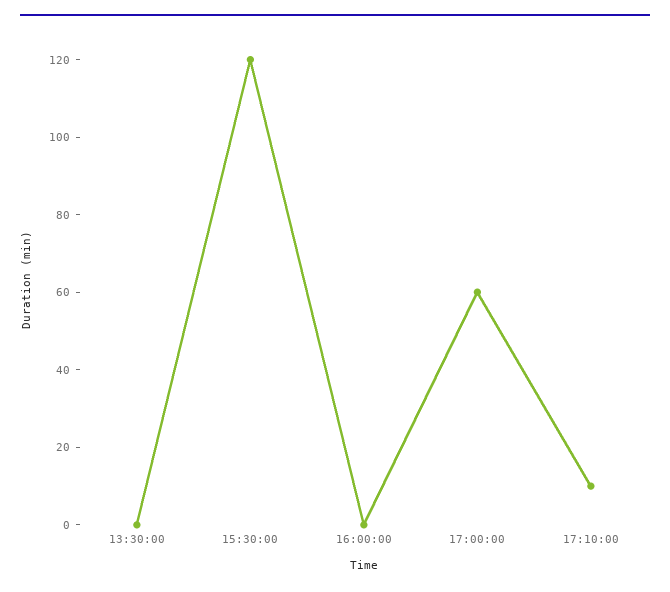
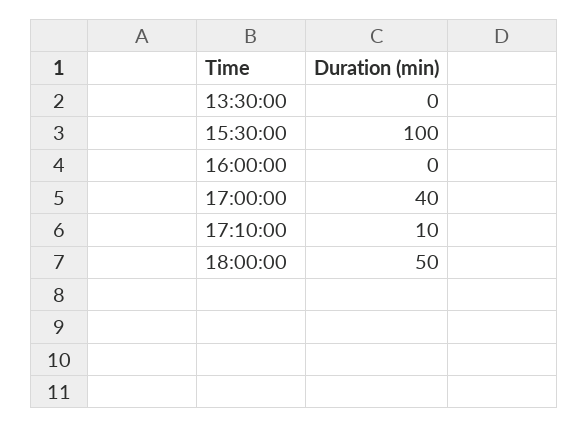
15:30:00: 120 -> 100
17:00:00: 60 -> 40
18:00:00: none -> 50

